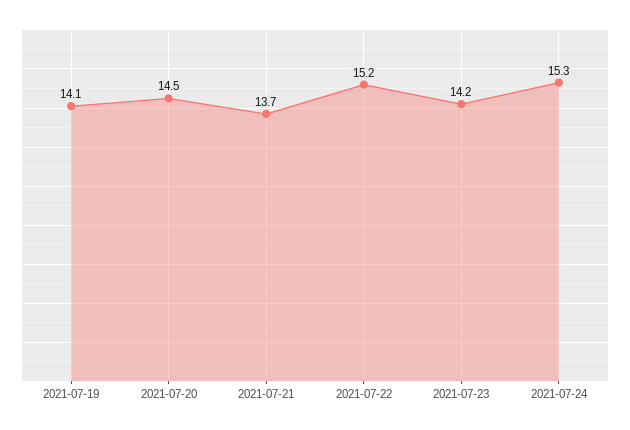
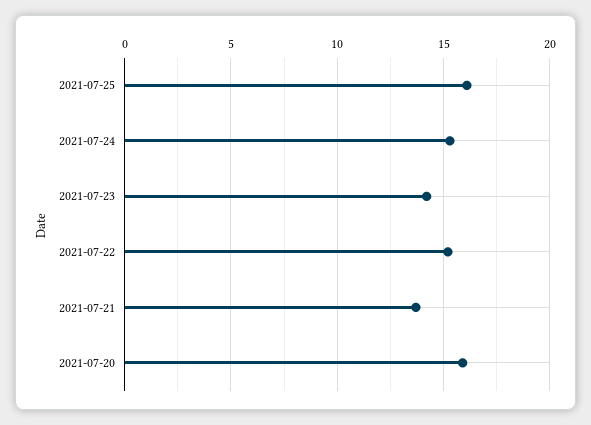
2021-07-19: 14.1 -> none
2021-07-20: 14.5 -> 16
2021-07-25: none -> 16

